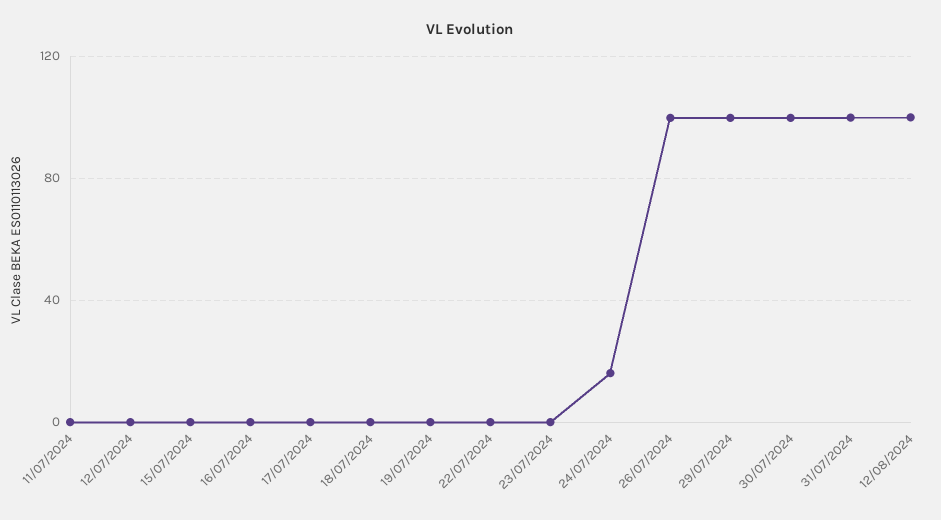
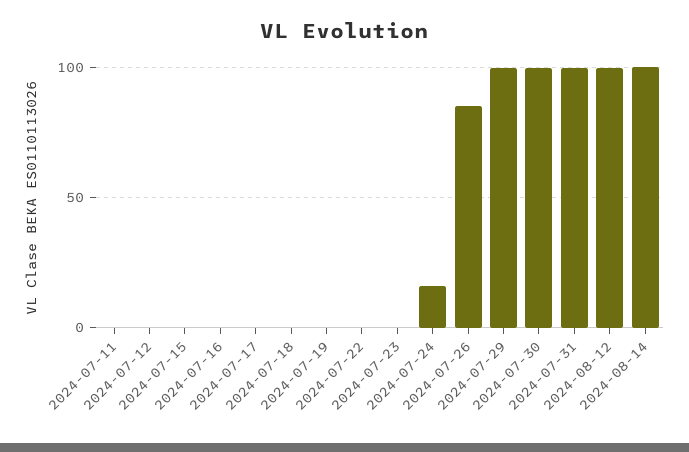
26/07/2024: 100 -> 85
2024-08-14: none -> 100

